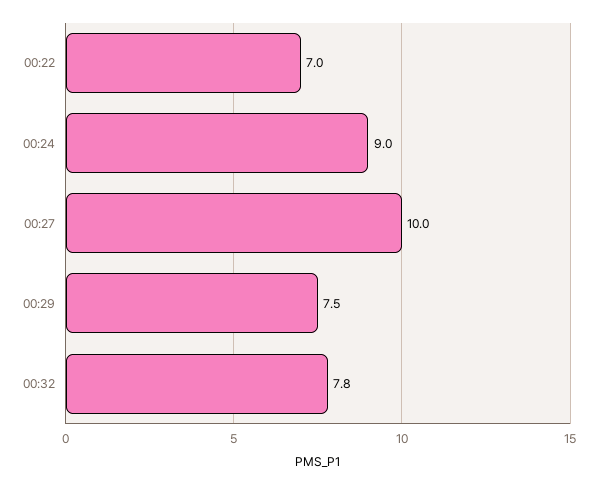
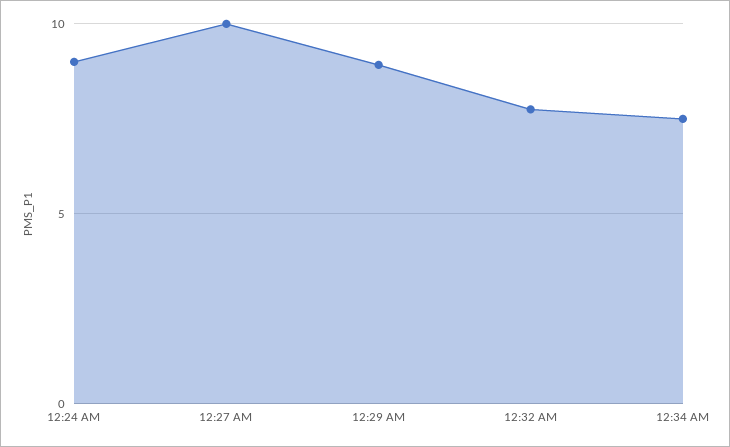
00:22: 7 -> none
00:29: 7.5 -> 9
12:34 AM: none -> 7.5

